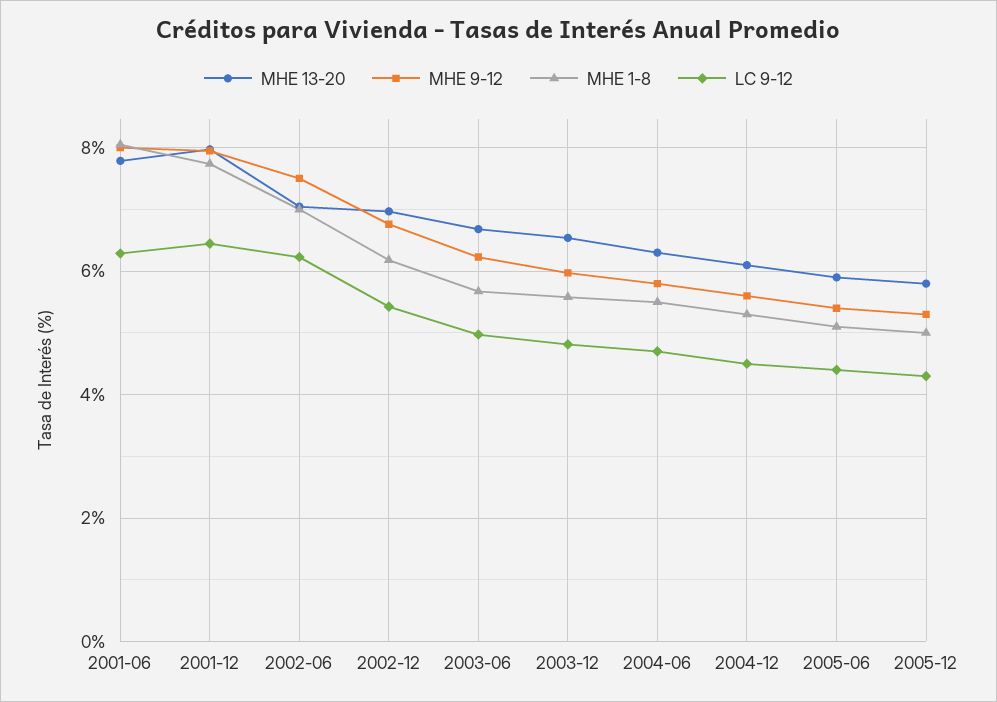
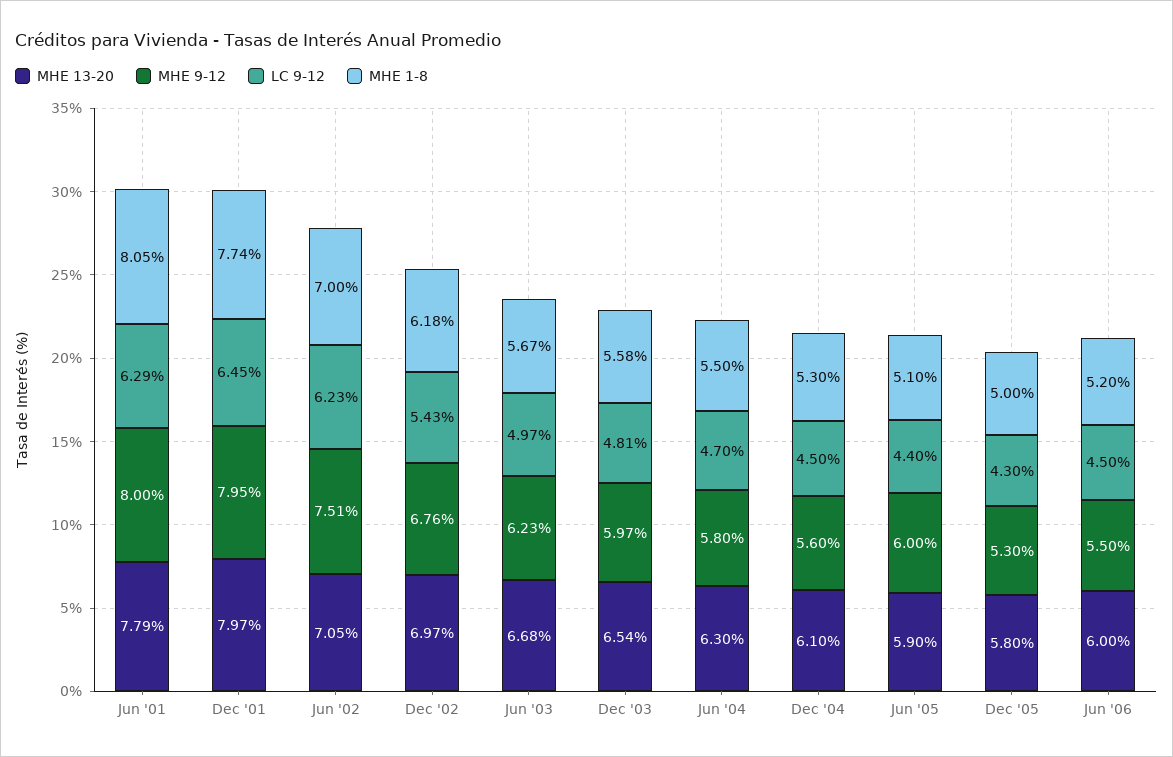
MHE 9-12, 2005-06: 5.4 -> 6
MHE 13-20, Jun '06: none -> 6
MHE 9-12, Jun '06: none -> 5.5
LC 9-12, Jun '06: none -> 4.5
MHE 1-8, Jun '06: none -> 5.2

